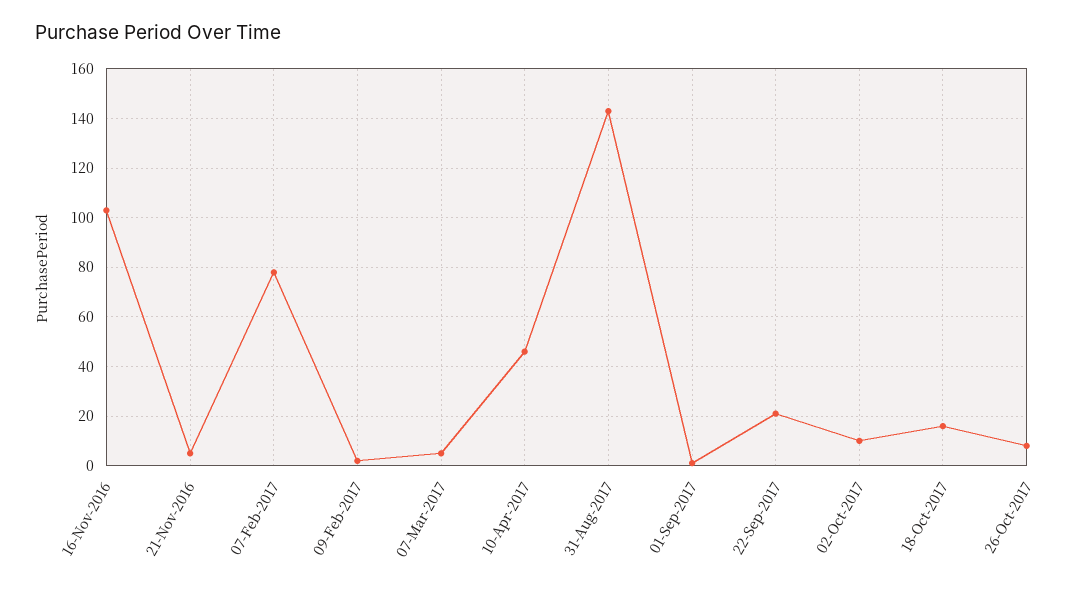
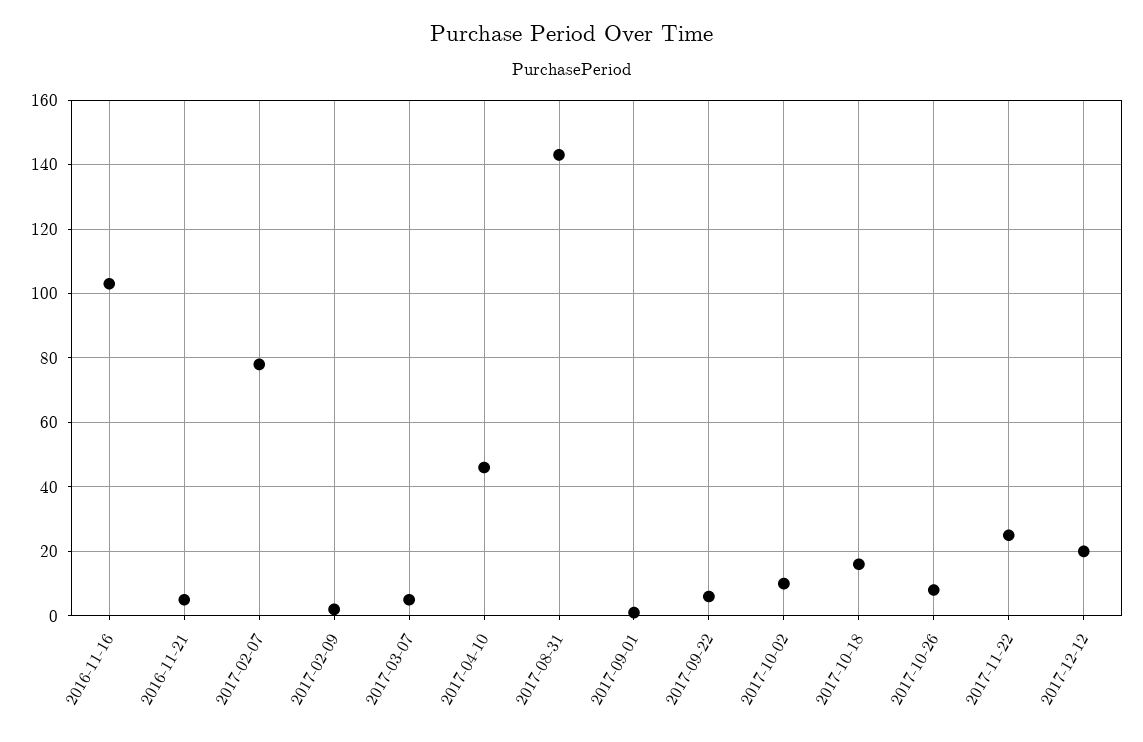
22-Sep-2017: 20 -> 5
2017-11-22: none -> 25
2017-12-12: none -> 20

